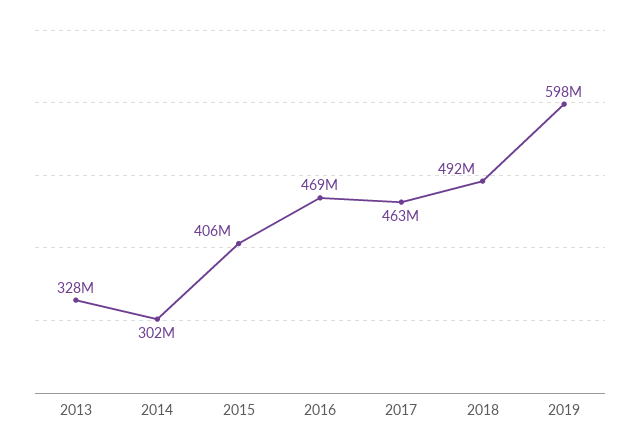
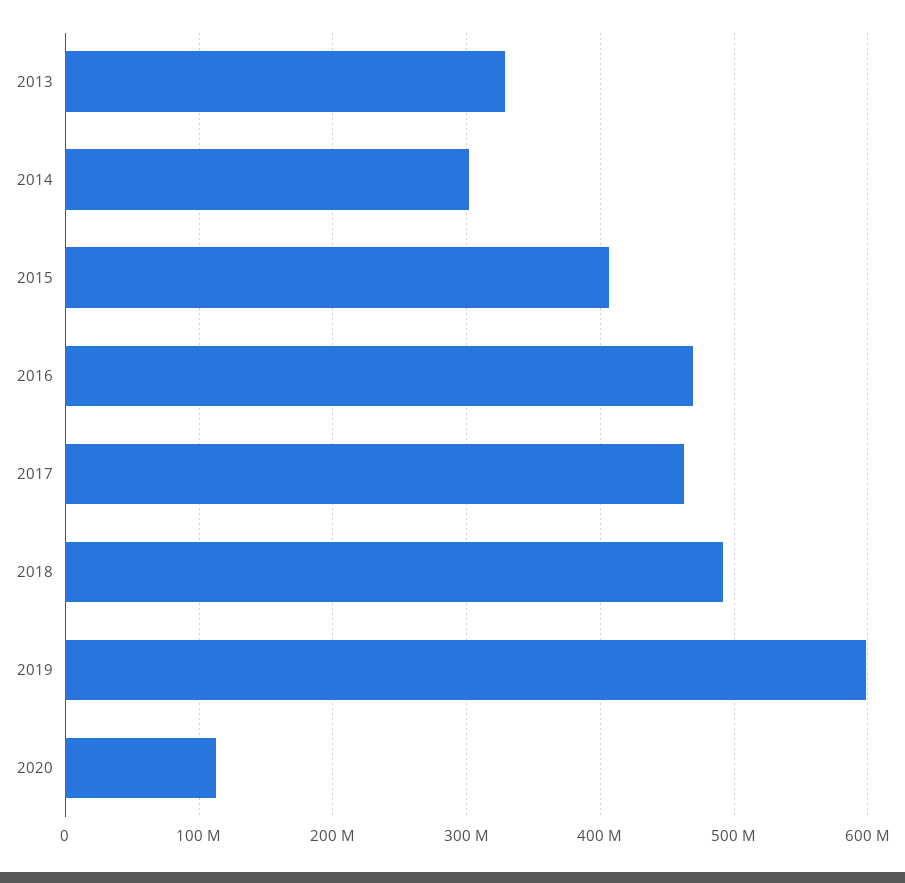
2020: none -> 110000000

